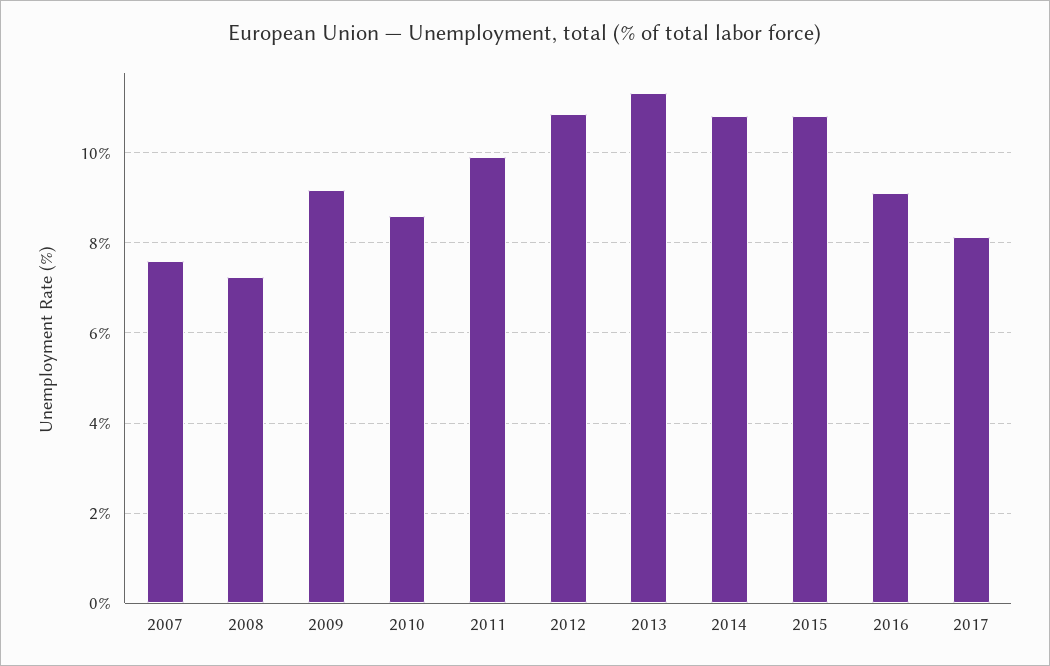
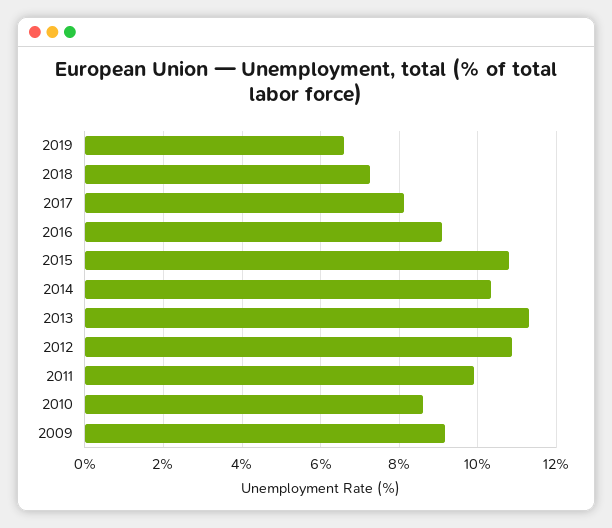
2007: 7.6 -> none
2008: 7.2 -> none
2014: 10.8 -> 10.4
2019: none -> 6.6
2018: none -> 7.2

